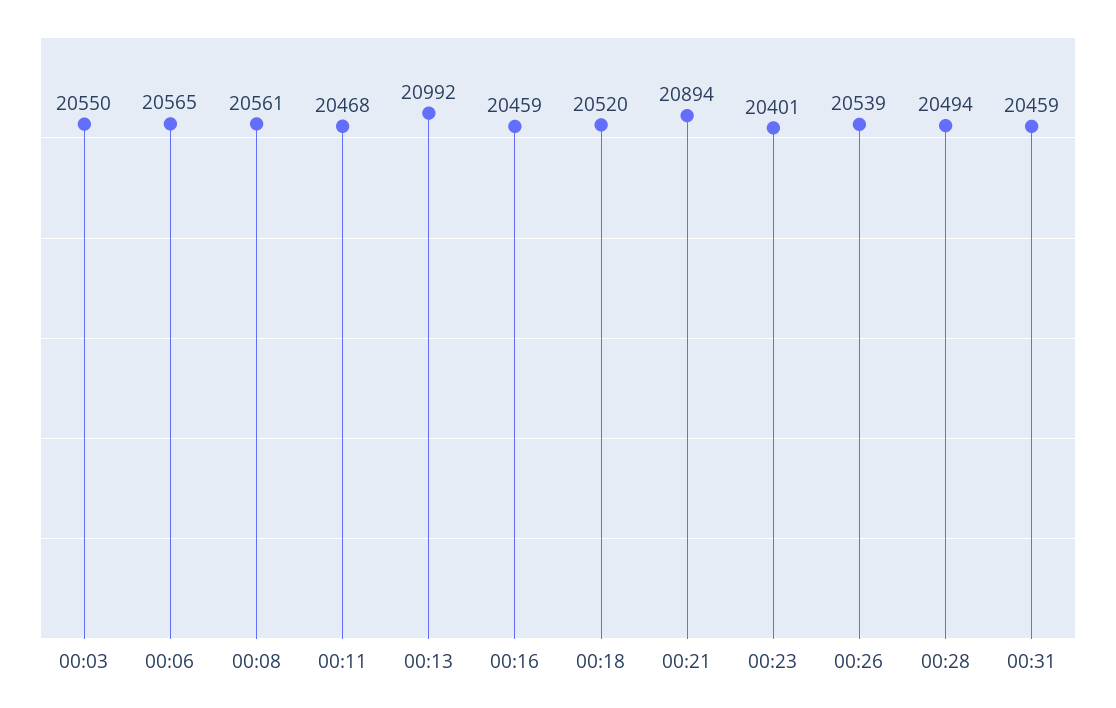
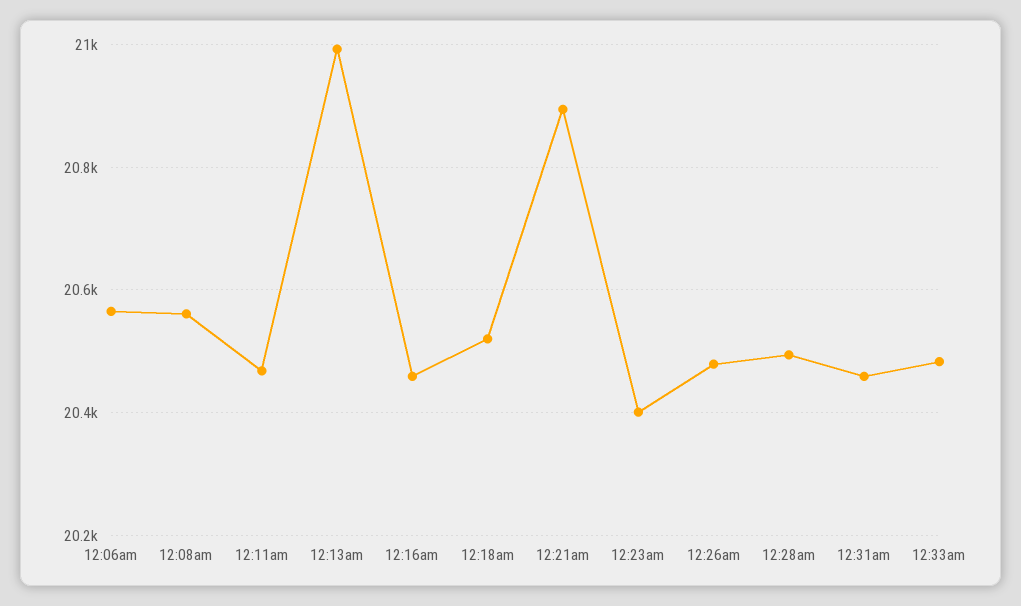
00:03: 20550 -> none
00:26: 20539 -> 20480
12:33am: none -> 20480

